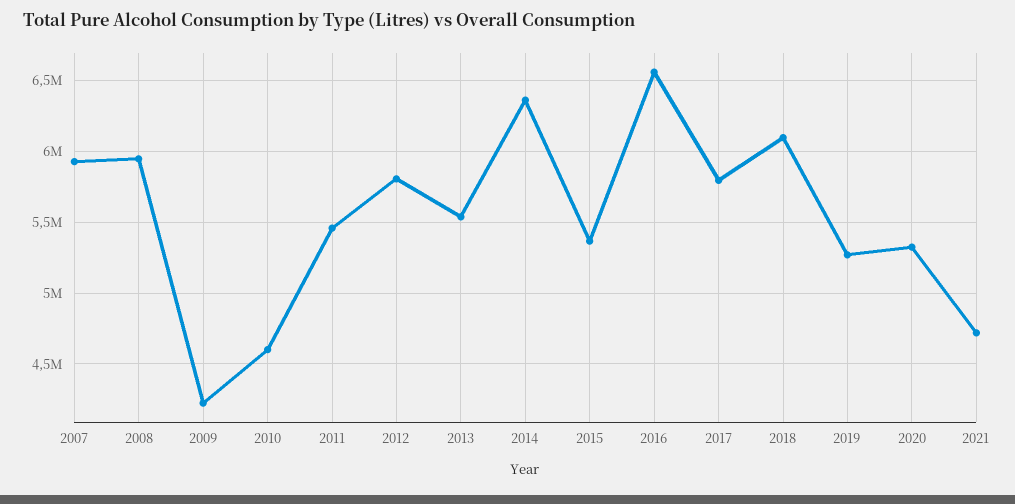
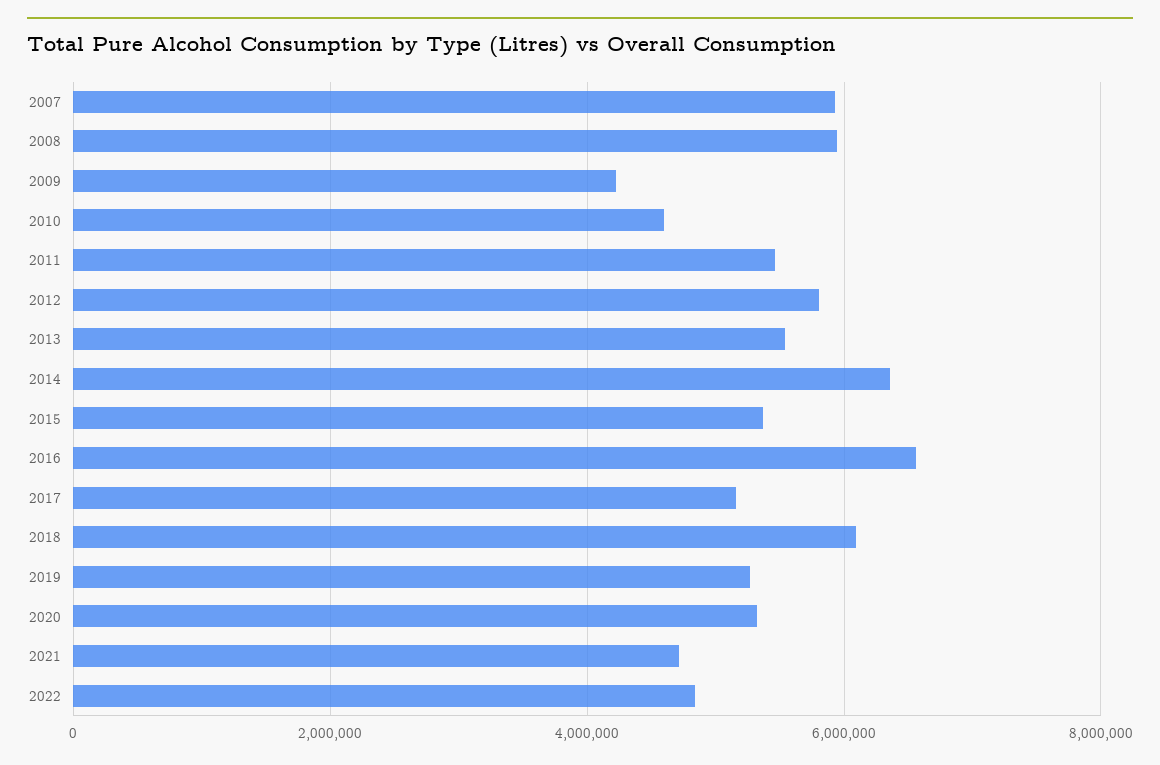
2017: 5800000 -> 5200000
2022: none -> 4800000

